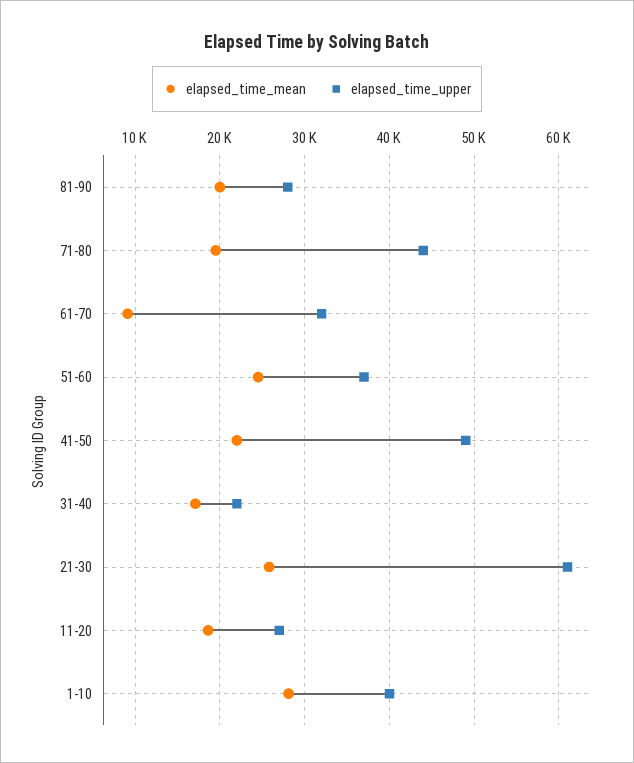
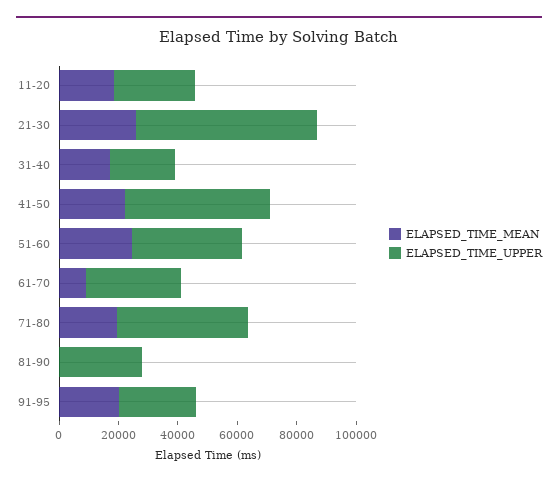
elapsed_time_mean, 81-90: 20000 -> 0
elapsed_time_mean, 1-10: 28000 -> none
elapsed_time_upper, 1-10: 40000 -> none
elapsed_time_mean, 91-95: none -> 20000
elapsed_time_upper, 91-95: none -> 25000

